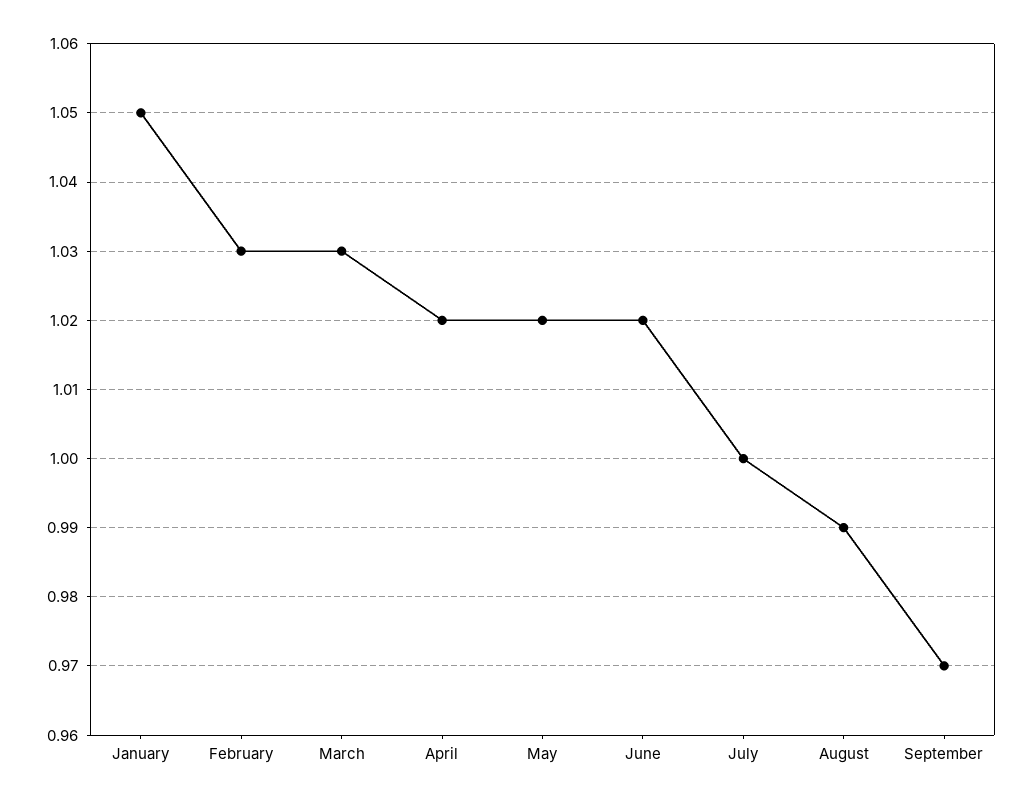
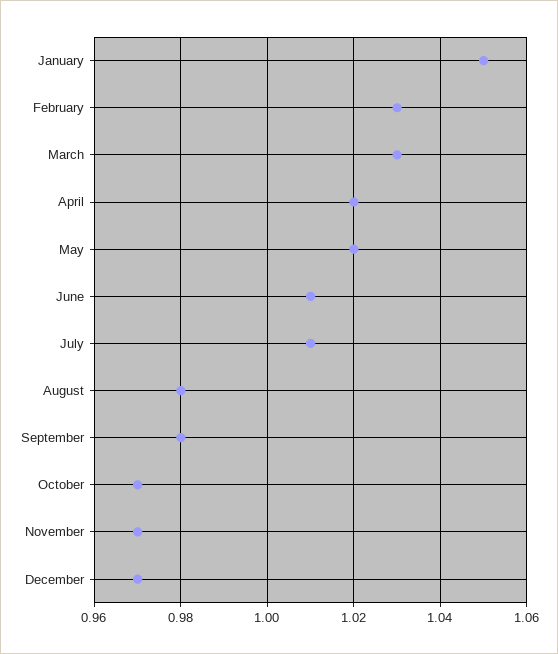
June: 1.02 -> 1.01
July: 1 -> 1.01
August: 0.99 -> 0.98
September: 0.97 -> 0.98
October: none -> 0.97
November: none -> 0.97
December: none -> 0.97

